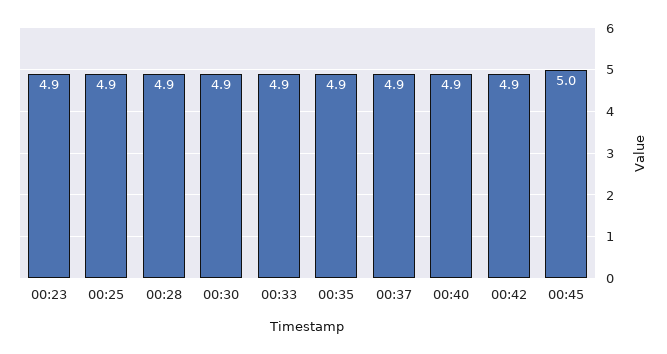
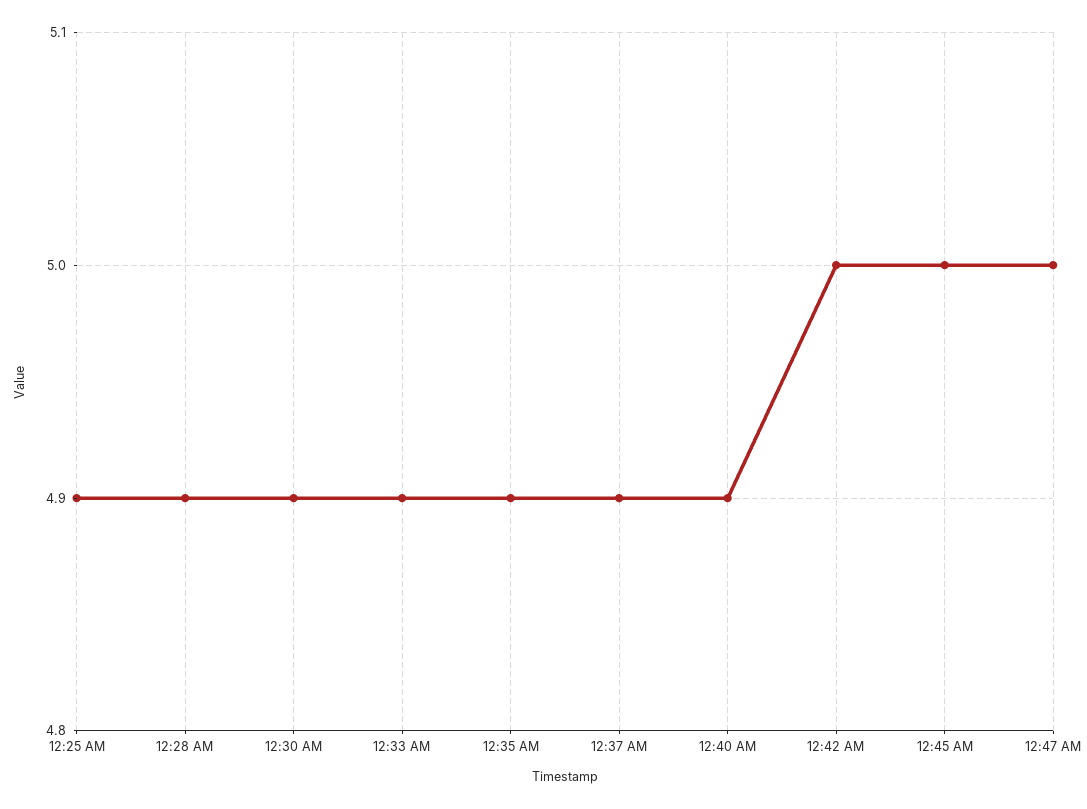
00:23: 4.9 -> none
00:42: 4.9 -> 5
12:47 AM: none -> 5

